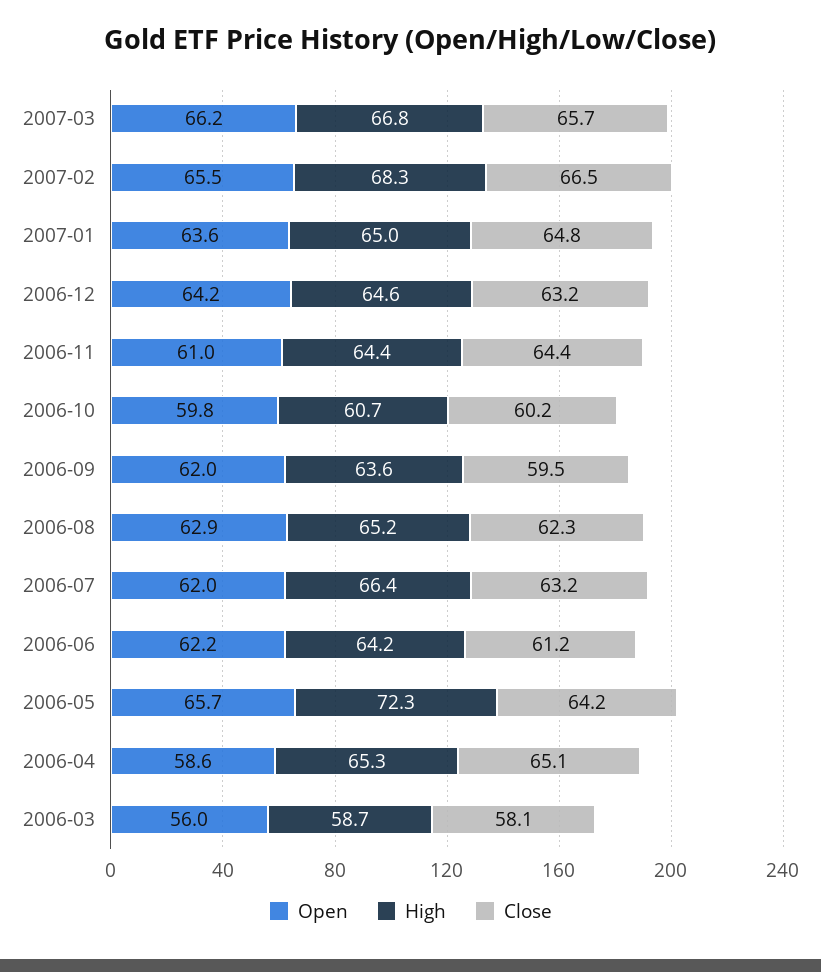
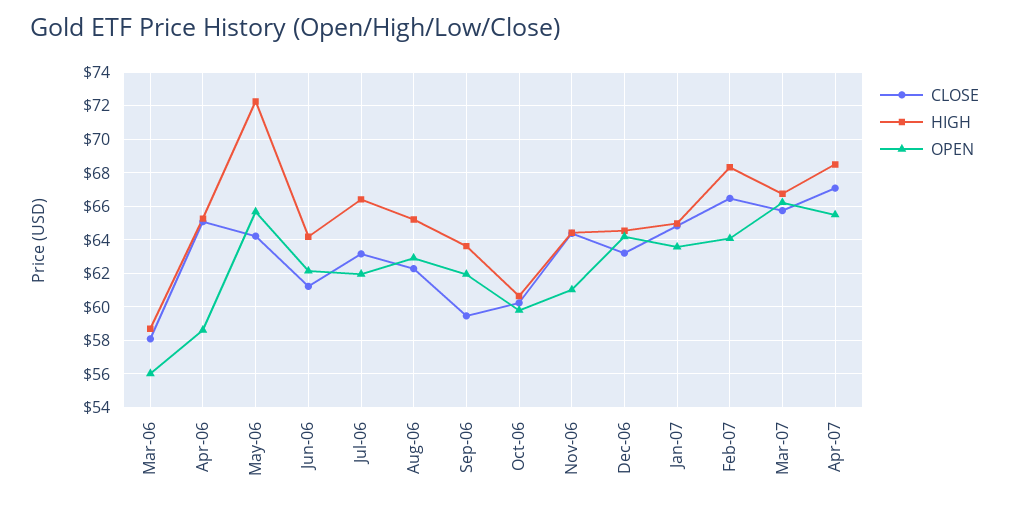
Open, 2007-02: 65.5 -> 64
Close, Apr-07: none -> 67
High, Apr-07: none -> 68.5
Open, Apr-07: none -> 65.5

